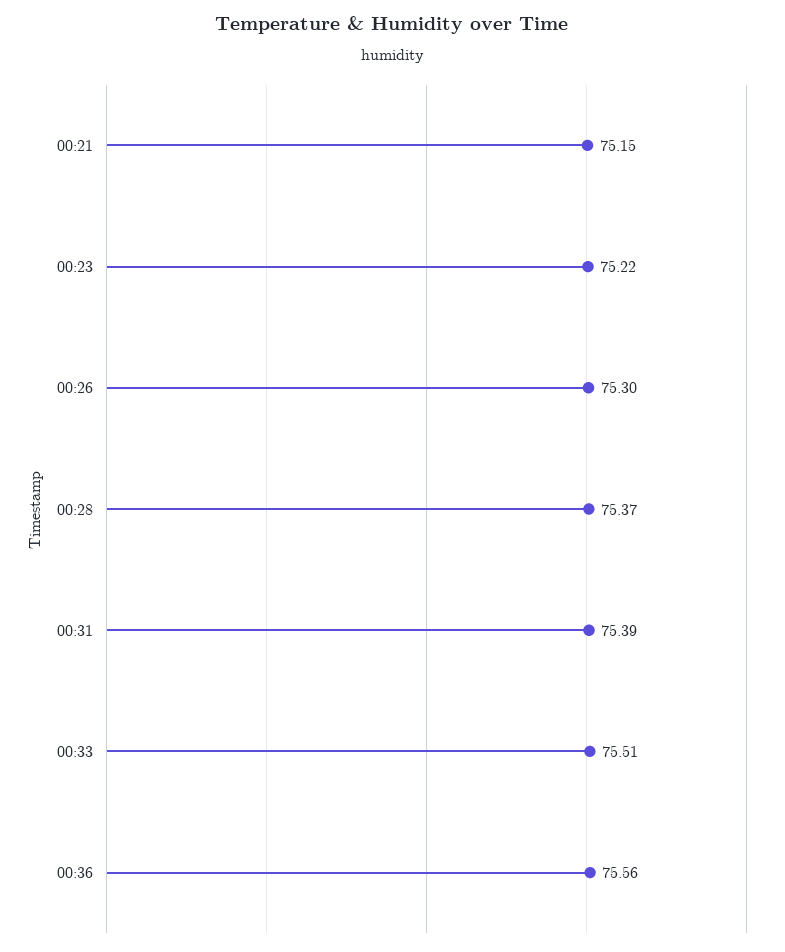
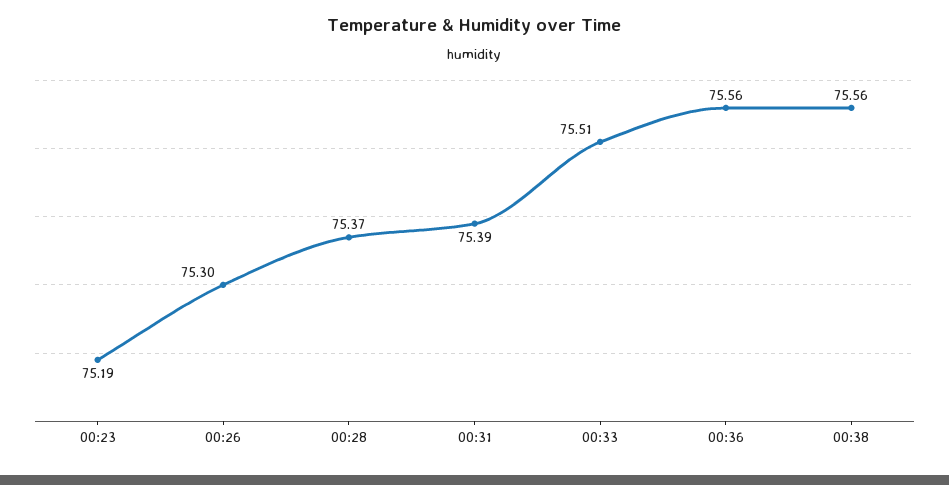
00:21: 75.15 -> none
00:23: 75.22 -> 75.19
00:38: none -> 75.56

